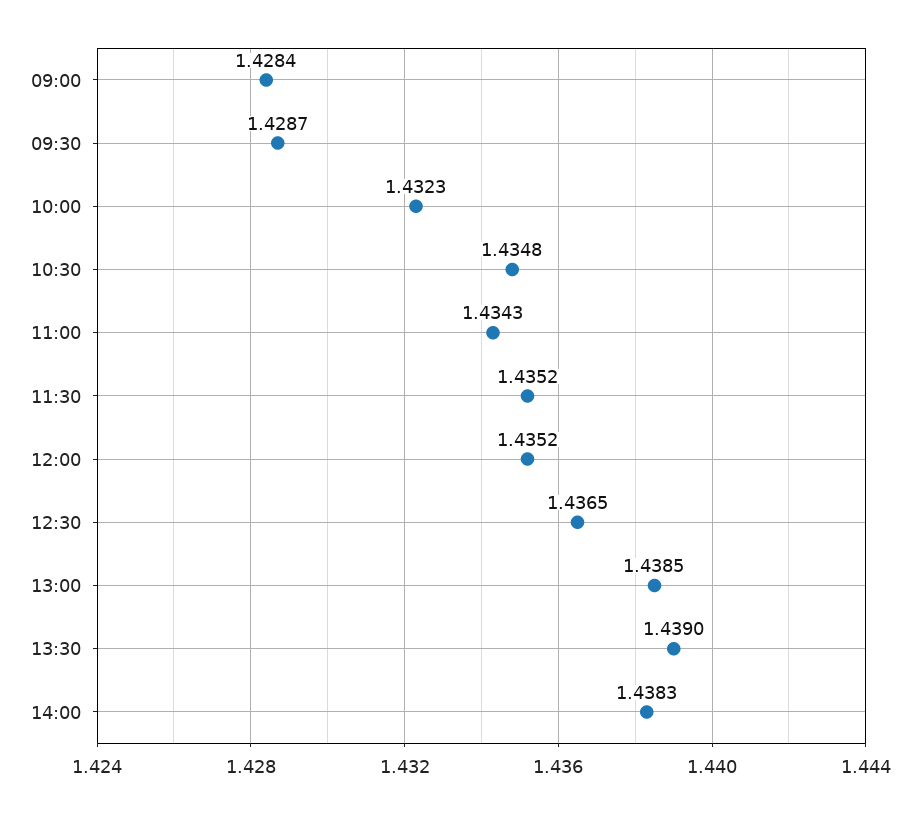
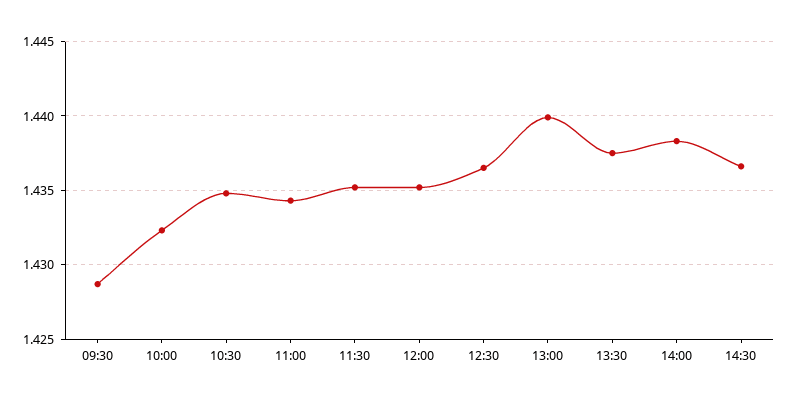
09:00: 1.4284 -> none
13:00: 1.4385 -> 1.44
13:30: 1.439 -> 1.4375
14:30: none -> 1.4365

